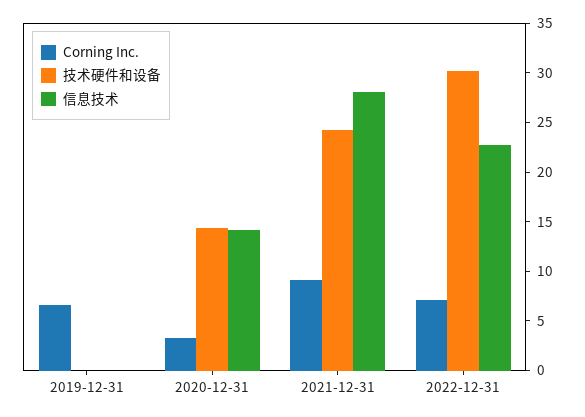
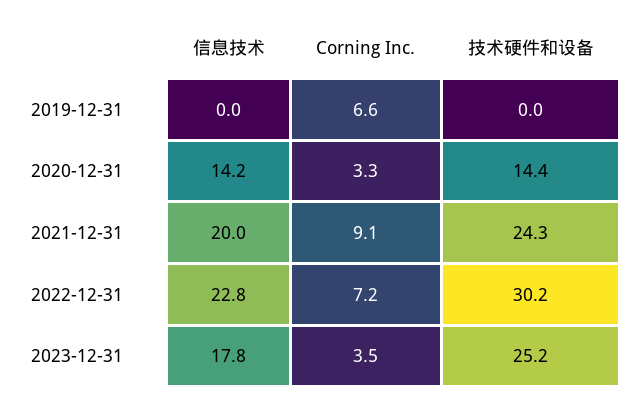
信息技术, 2021-12-31: 28 -> 20
信息技术, 2023-12-31: none -> 17.8
Corning Inc., 2023-12-31: none -> 3.5
技术硬件和设备, 2023-12-31: none -> 25.2

